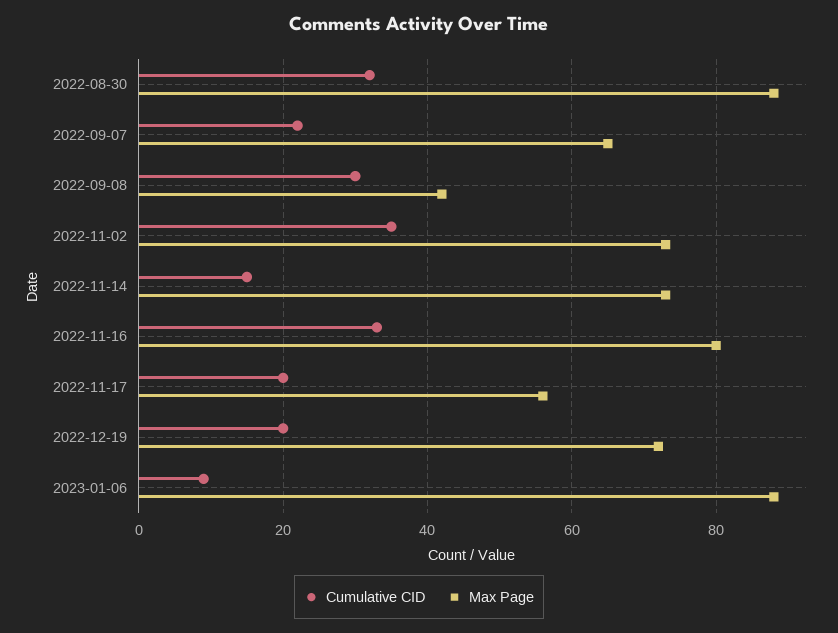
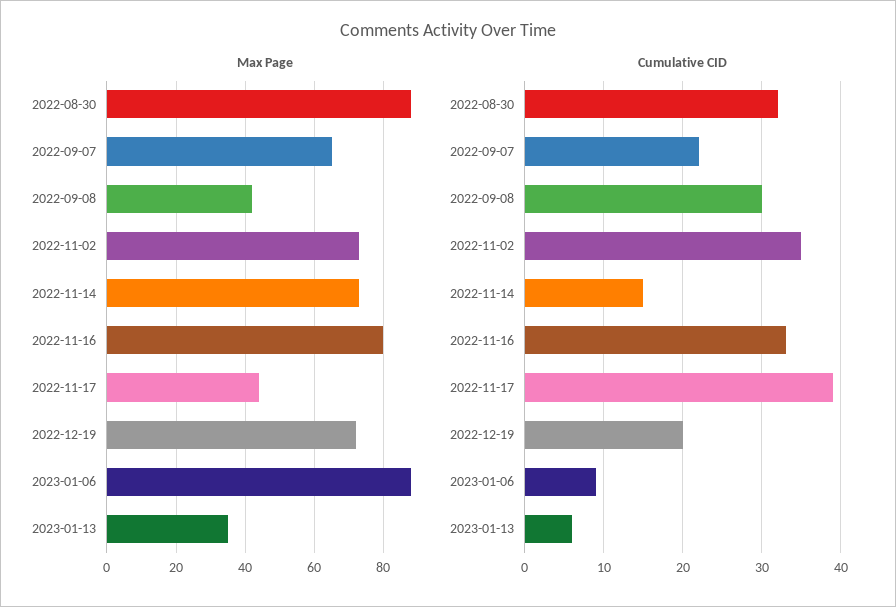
Cumulative CID, 2022-11-17: 20 -> 39
Max Page, 2022-11-17: 55 -> 45
Max Page, 2023-01-13: none -> 35
Cumulative CID, 2023-01-13: none -> 6

